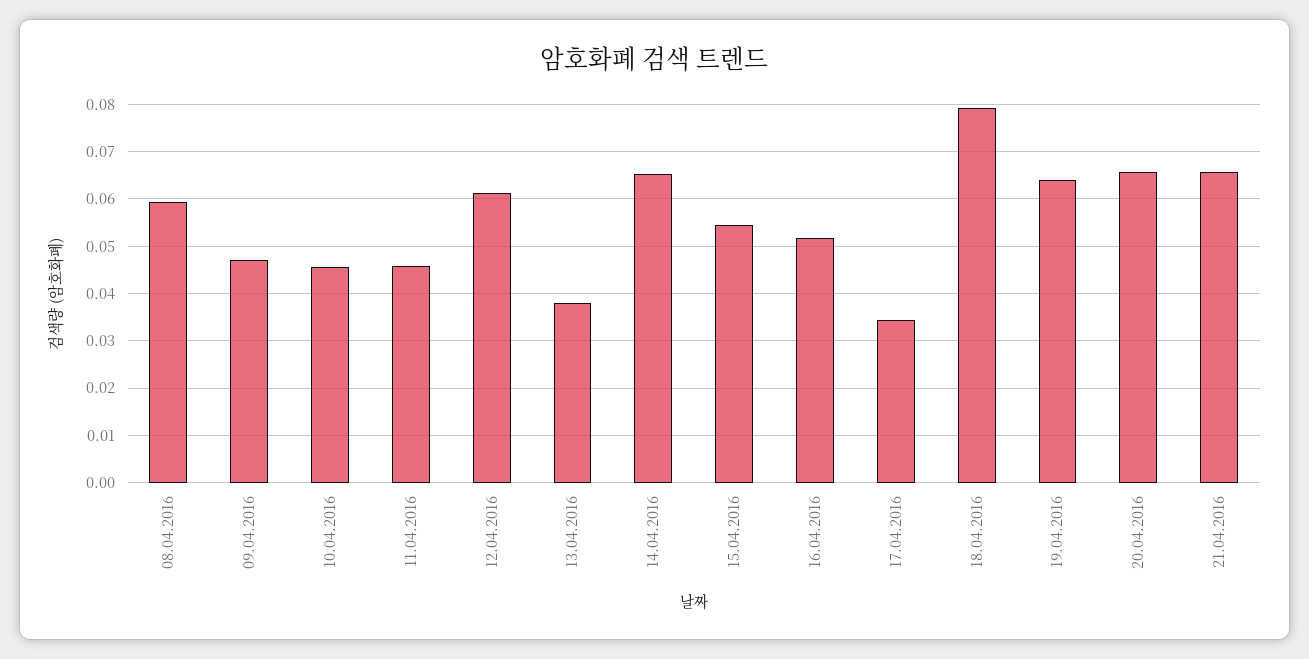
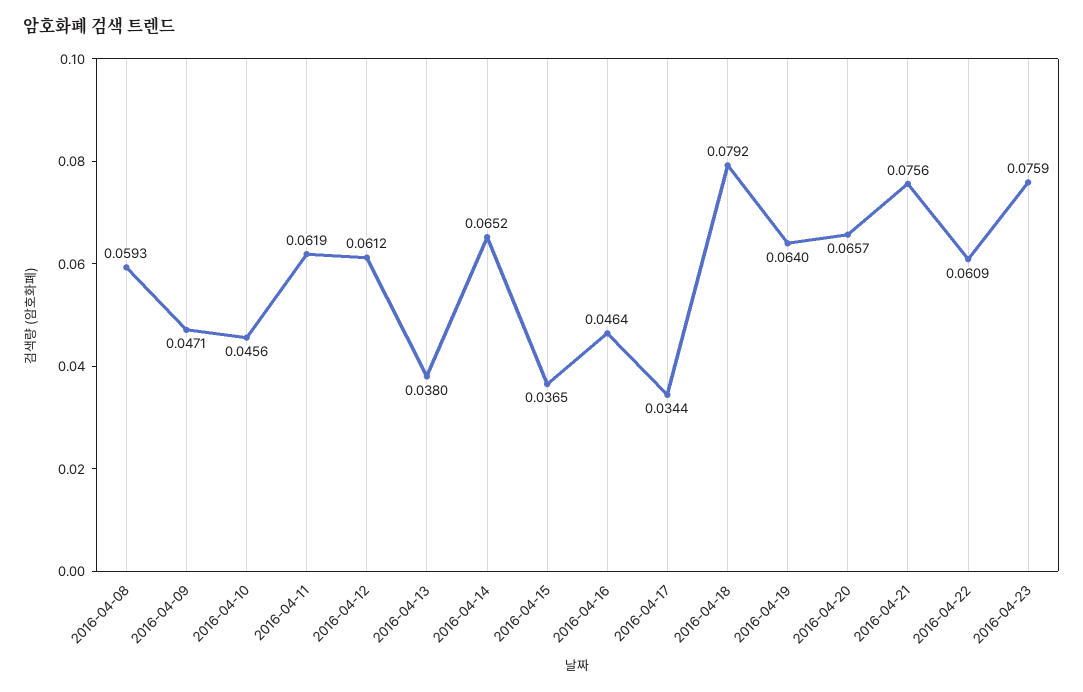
11.04.2016: 0.046 -> 0.0619
15.04.2016: 0.054 -> 0.0365
16.04.2016: 0.052 -> 0.0464
21.04.2016: 0.066 -> 0.0756
2016-04-22: none -> 0.0609
2016-04-23: none -> 0.0759

